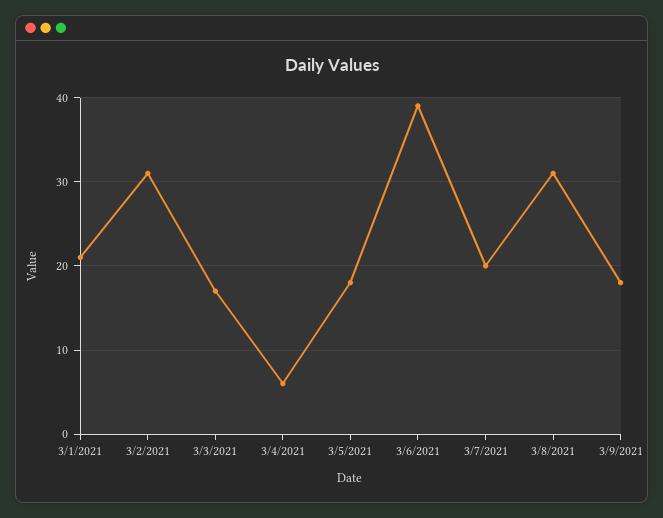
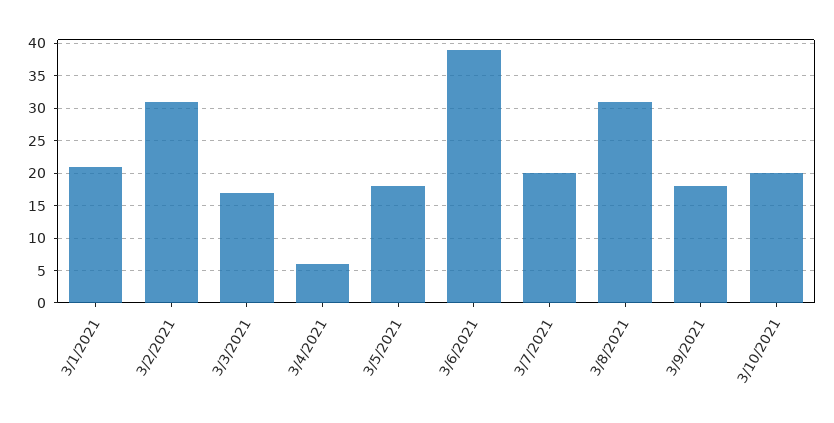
3/10/2021: none -> 20

